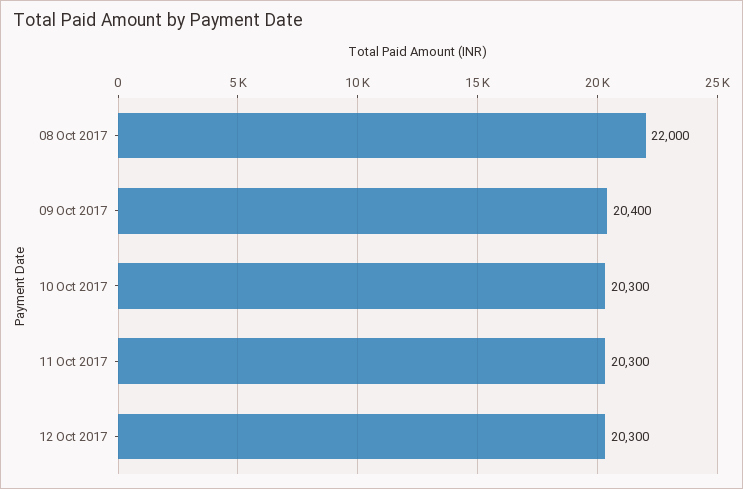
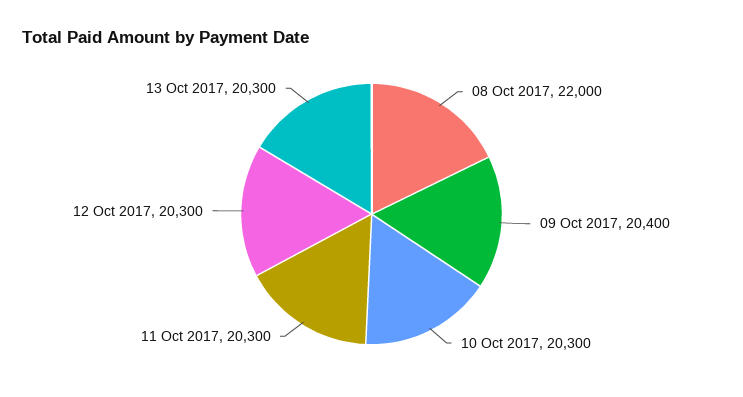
13 Oct 2017: none -> 20300

